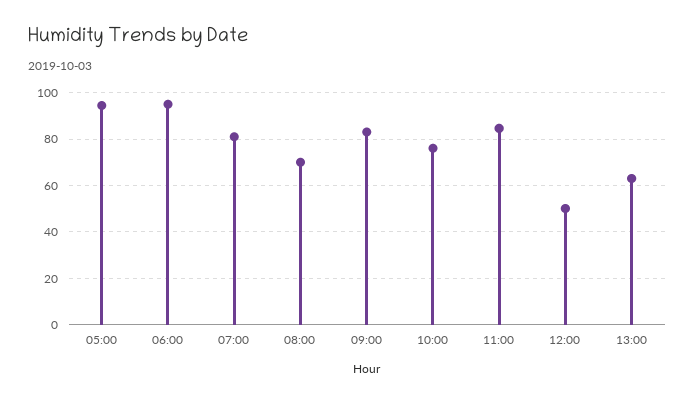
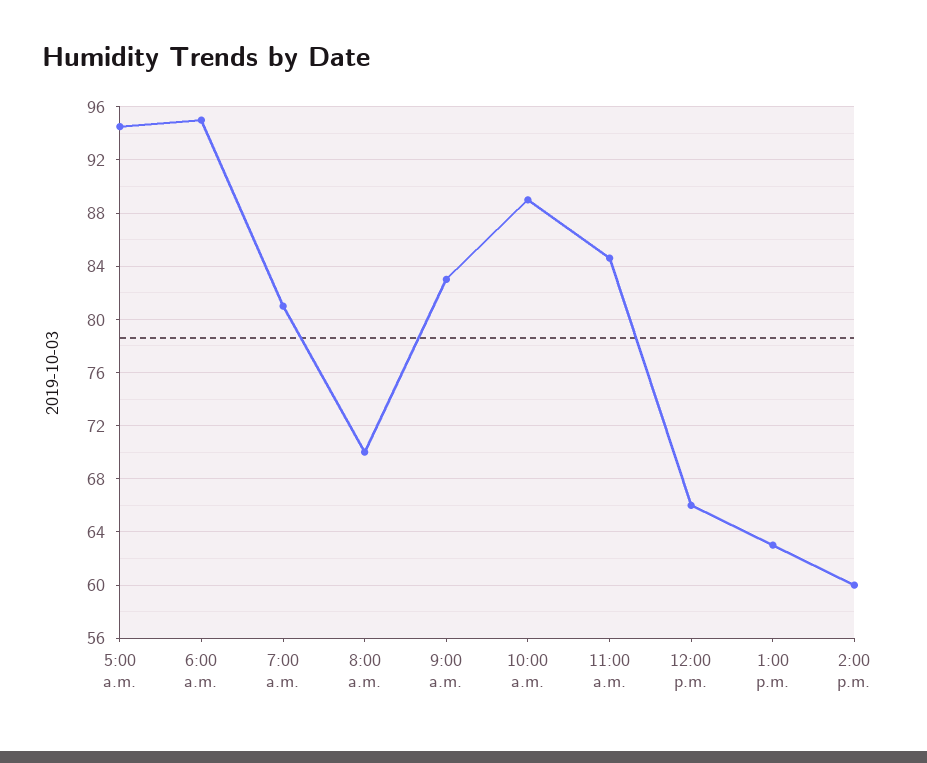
10:00: 75 -> 89
12:00: 50 -> 66
2:00 p.m.: none -> 60

